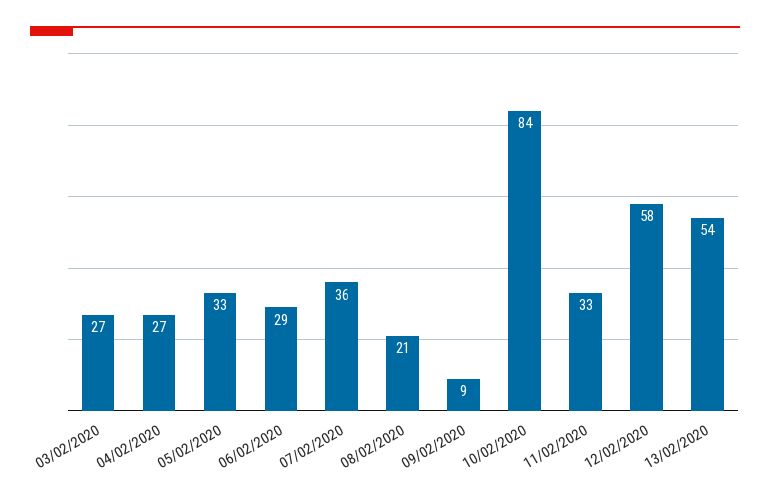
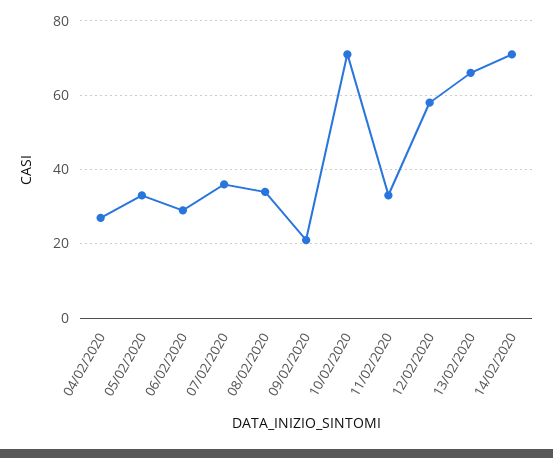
03/02/2020: 27 -> none
08/02/2020: 21 -> 35
09/02/2020: 9 -> 20
10/02/2020: 84 -> 70
13/02/2020: 54 -> 65
14/02/2020: none -> 70

